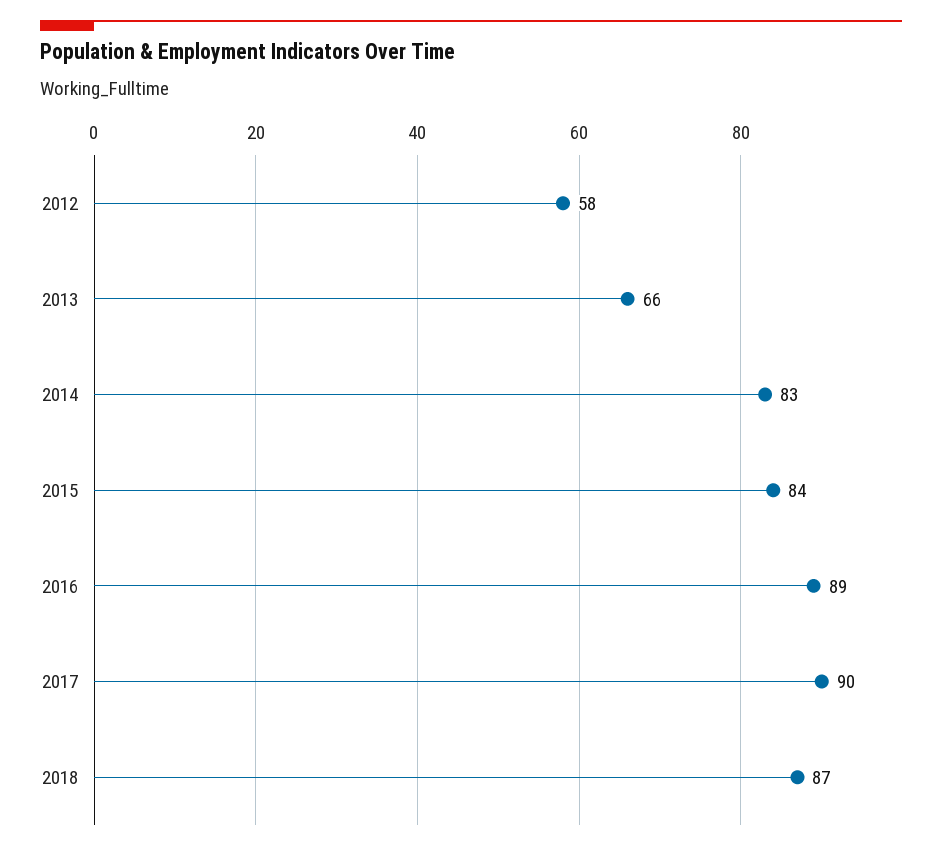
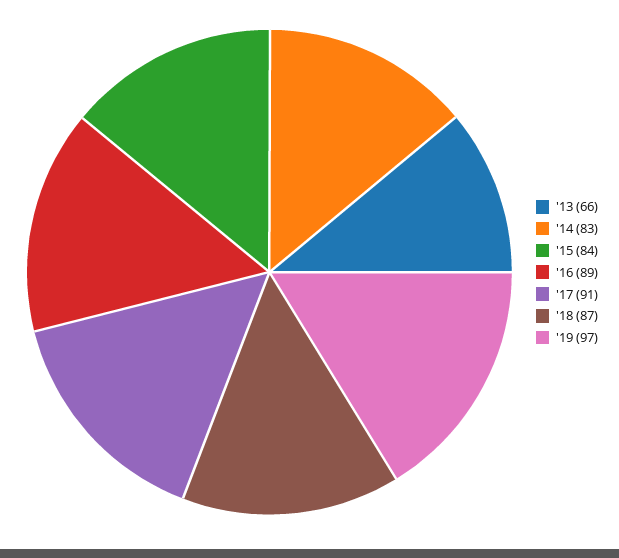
2012: 58 -> none
2017: 90 -> 91
'19: none -> 97

